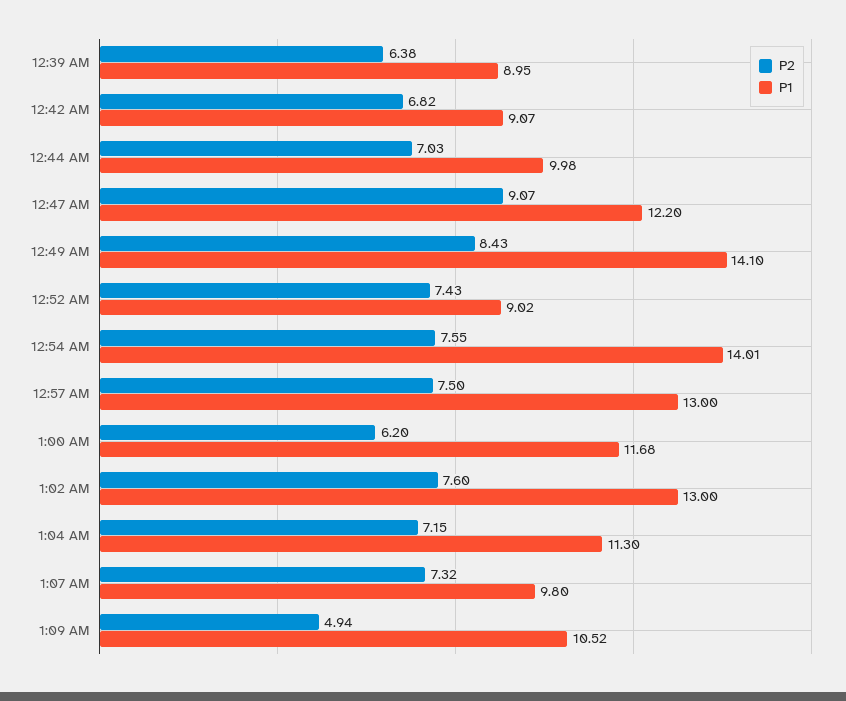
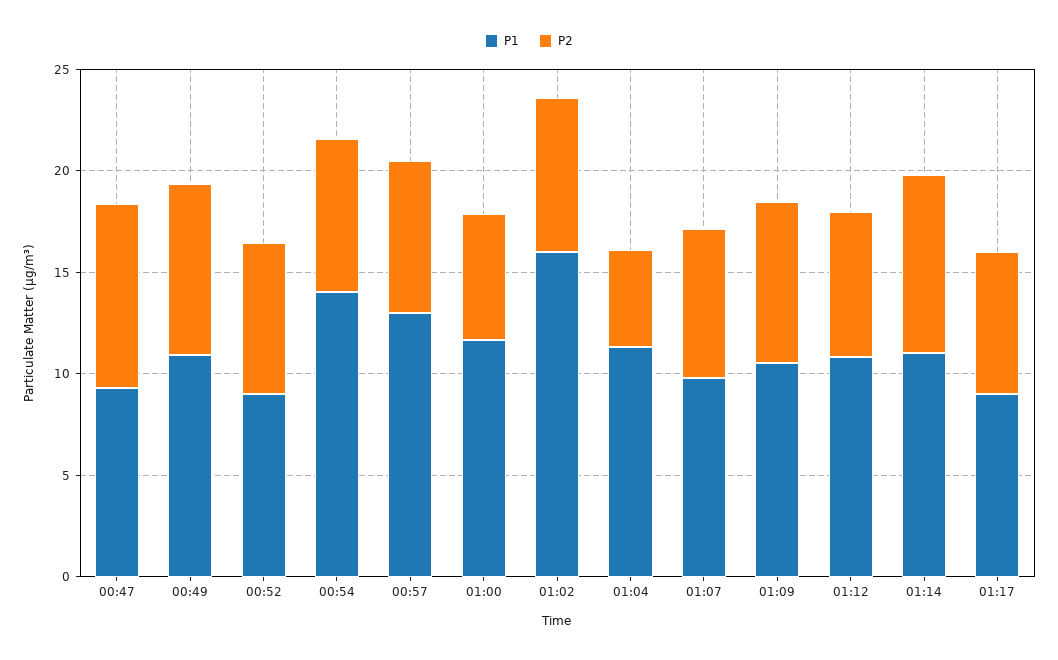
P2, 12:39 AM: 6.38 -> none
P1, 12:39 AM: 8.95 -> none
P2, 12:42 AM: 6.82 -> none
P1, 12:42 AM: 9.07 -> none
P2, 12:44 AM: 7.03 -> none
P1, 12:44 AM: 9.98 -> none
P1, 12:47 AM: 12.2 -> 9
P1, 12:49 AM: 14.1 -> 11
P1, 1:02 AM: 13 -> 16
P2, 1:04 AM: 7.15 -> 5
P2, 1:09 AM: 4.94 -> 8
P1, 01:12: none -> 11
P2, 01:12: none -> 7
P1, 01:14: none -> 11
P2, 01:14: none -> 9
P1, 01:17: none -> 9
P2, 01:17: none -> 7

